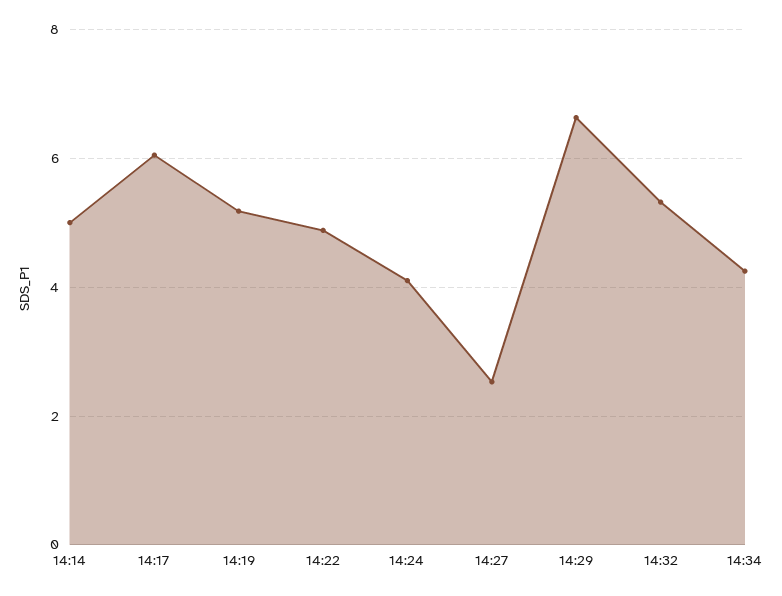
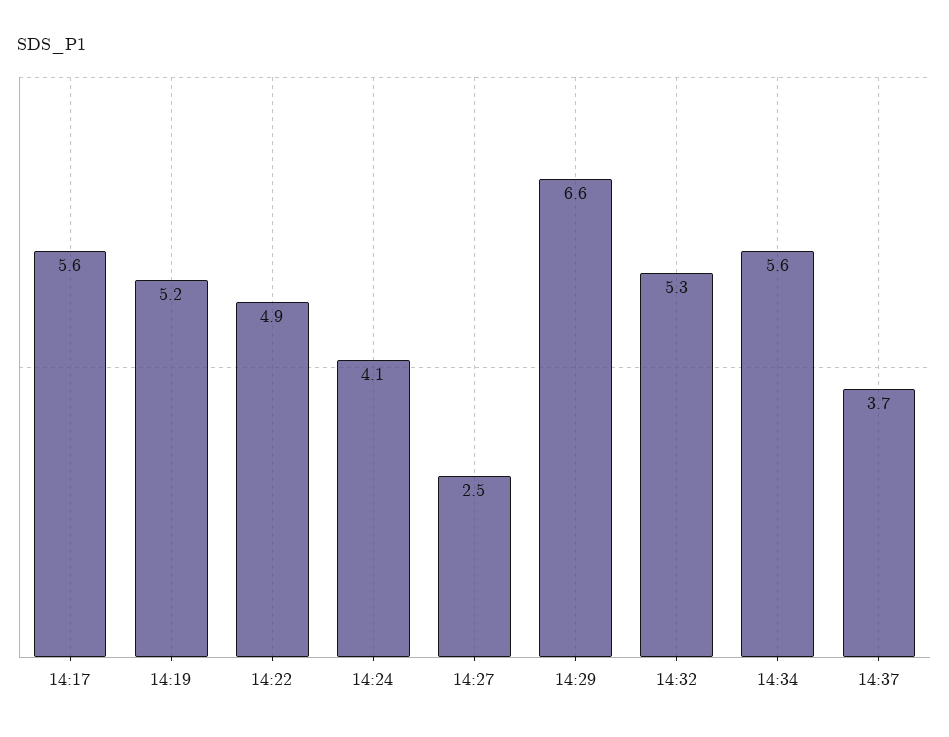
14:14: 5 -> none
14:17: 6 -> 5.6
14:34: 4.2 -> 5.6
14:37: none -> 3.7

